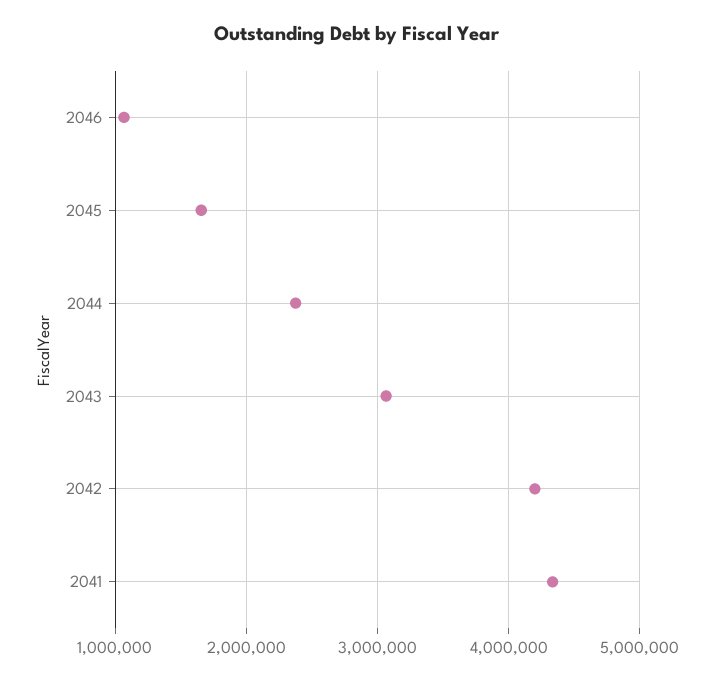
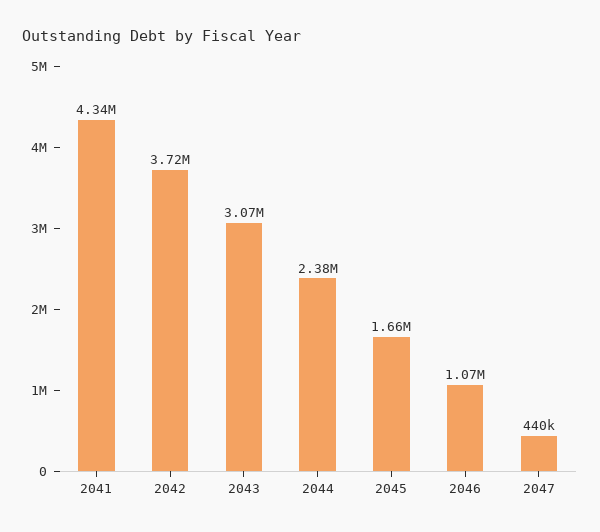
2042: 4200000 -> 3720000
2047: none -> 440000

